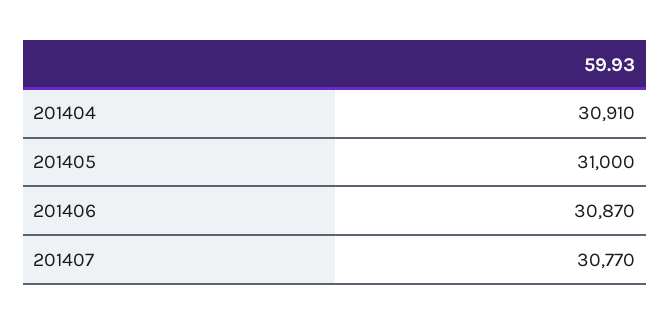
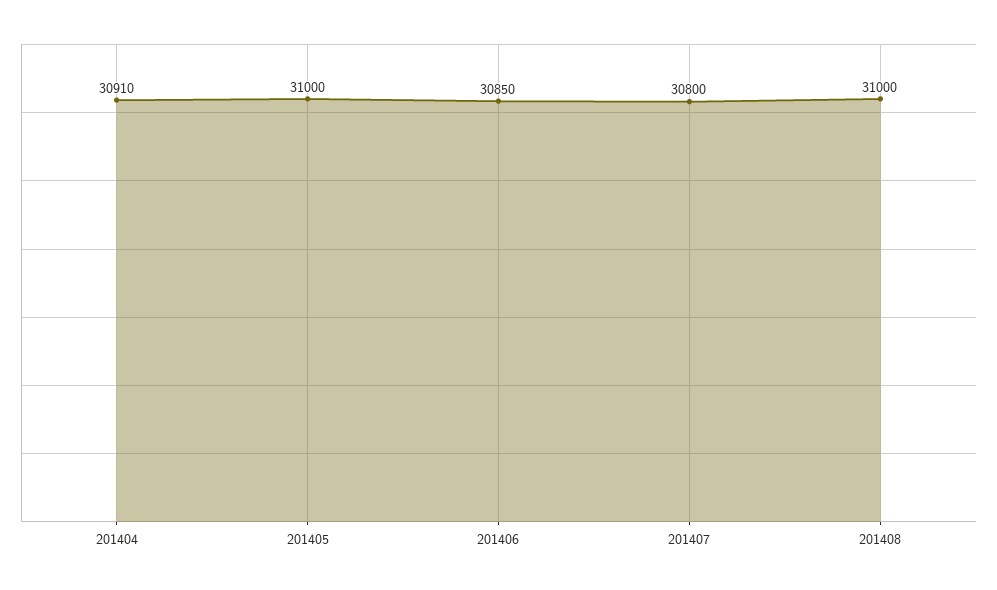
201406: 30870 -> 30850
201407: 30770 -> 30800
201408: none -> 31000

